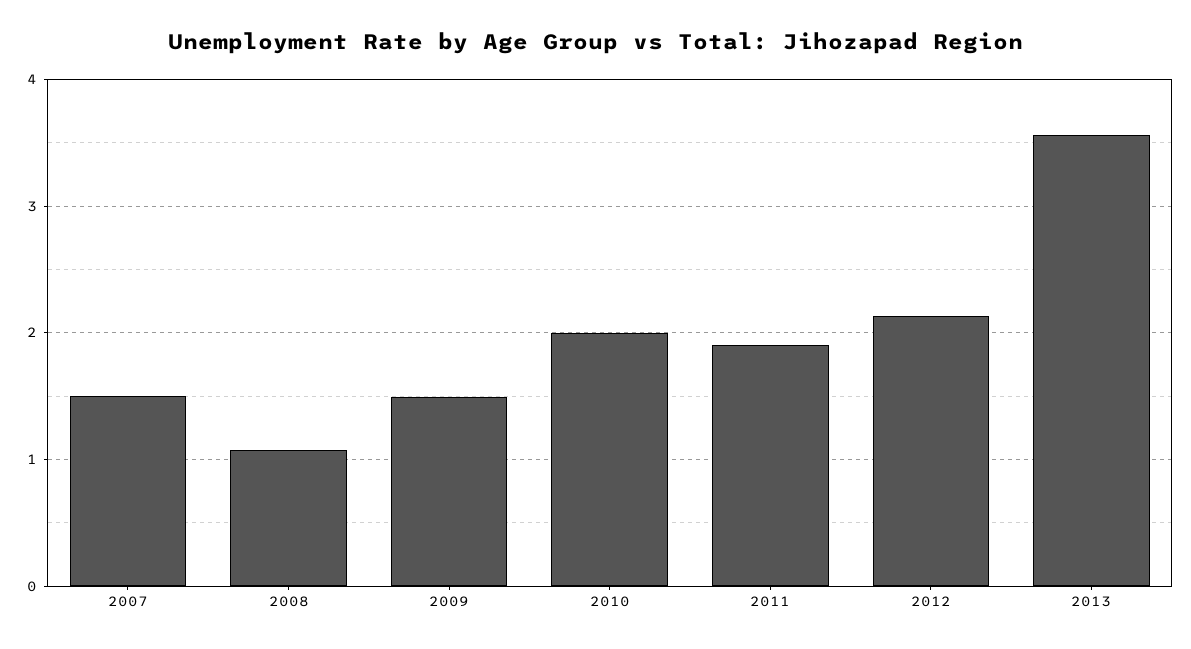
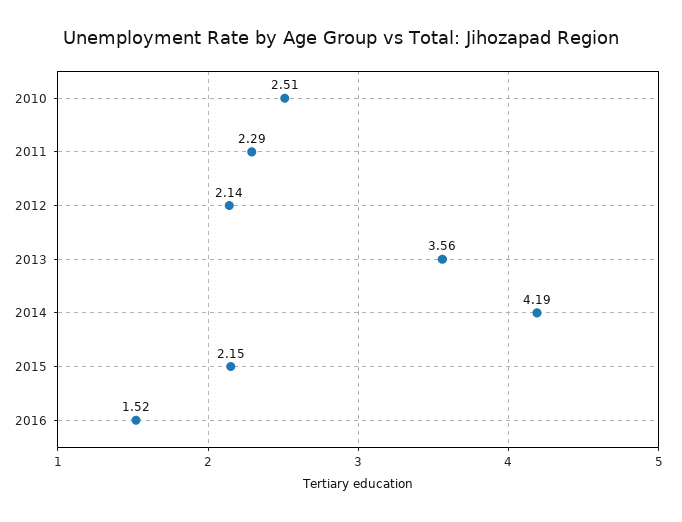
2007: 1.5 -> none
2008: 1.1 -> none
2009: 1.5 -> none
2010: 2 -> 2.51
2011: 1.9 -> 2.29
2014: none -> 4.19
2015: none -> 2.15
2016: none -> 1.52

